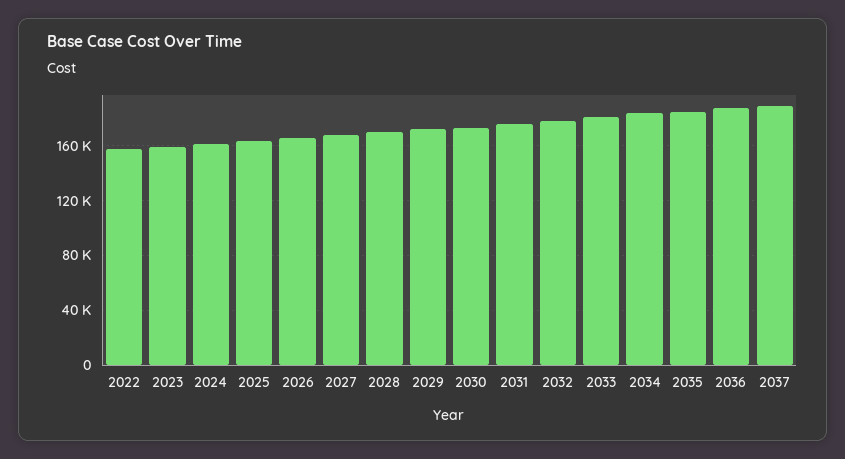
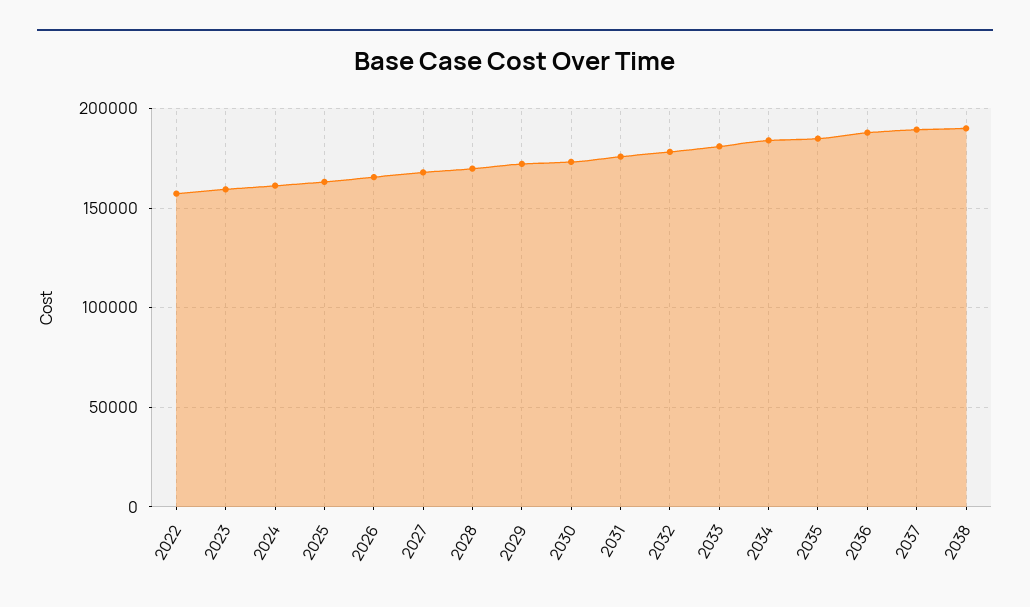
2038: none -> 190000

